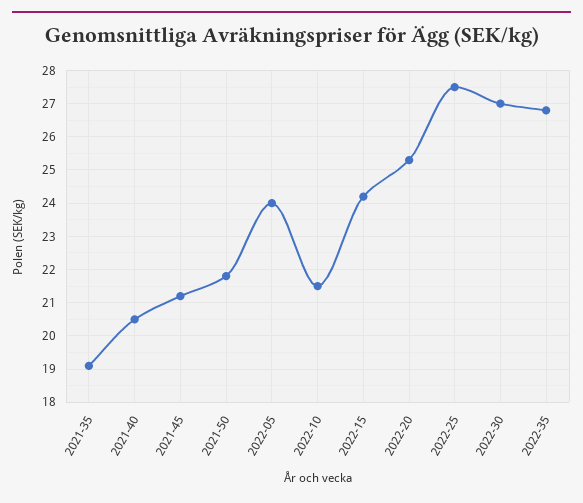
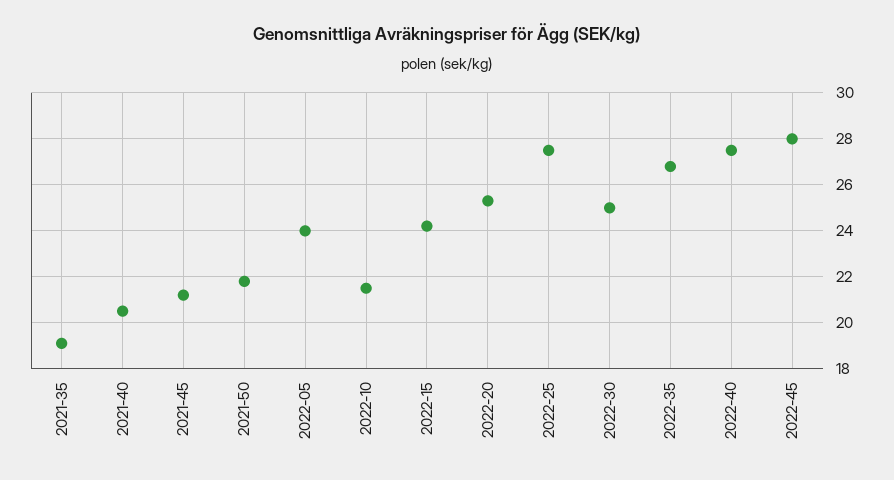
2022-30: 27 -> 25
2022-40: none -> 27.5
2022-45: none -> 28

